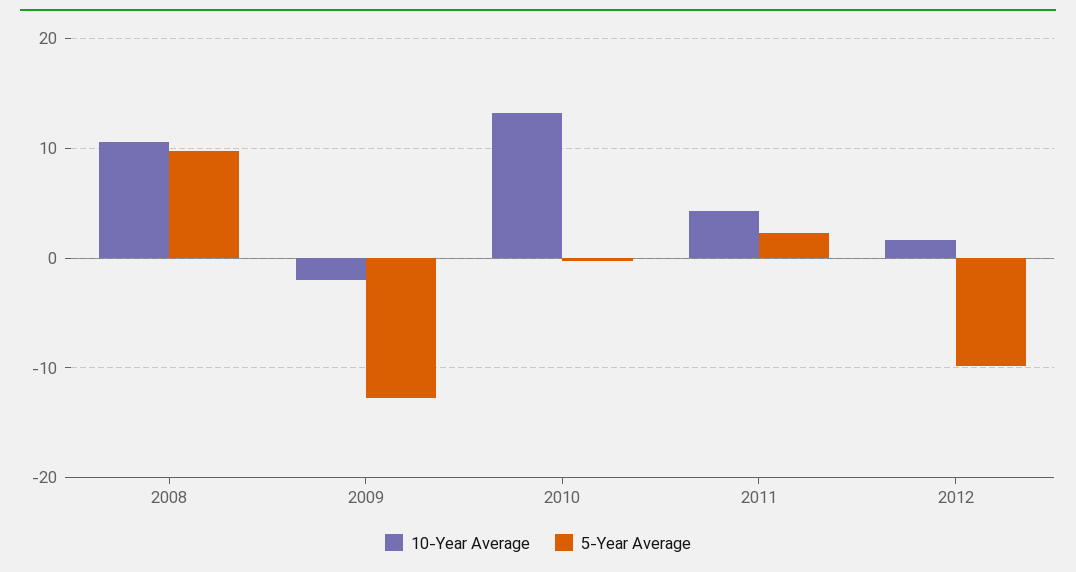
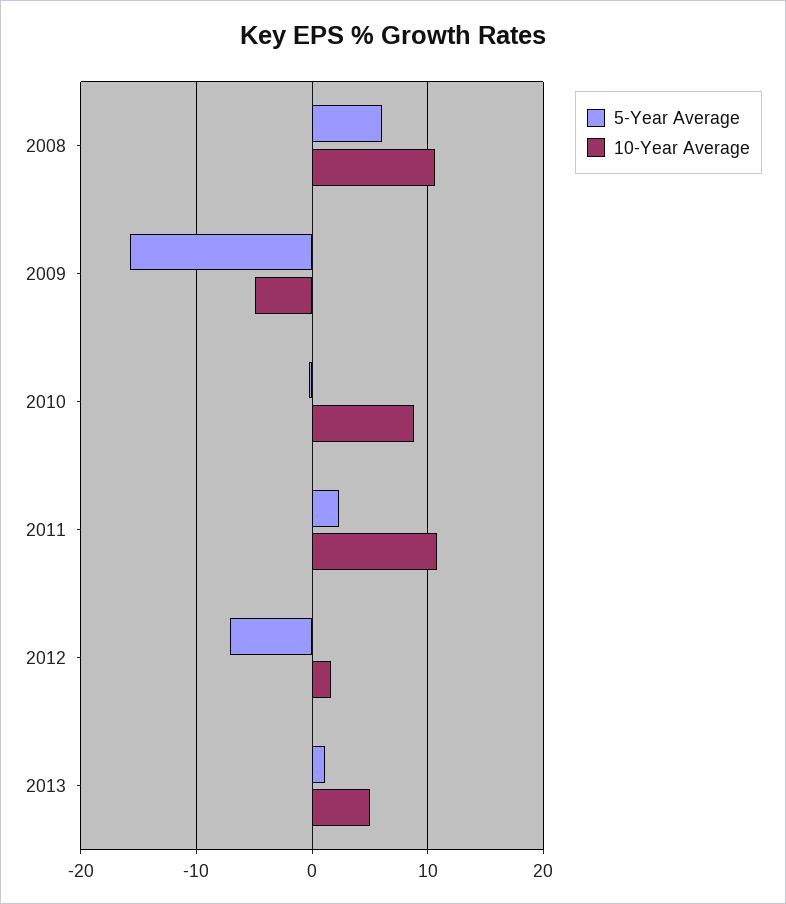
5-Year Average, 2008: 10 -> 6
10-Year Average, 2009: -2 -> -5
5-Year Average, 2009: -13 -> -16
10-Year Average, 2010: 13 -> 9
10-Year Average, 2011: 4 -> 11
5-Year Average, 2012: -10 -> -7
5-Year Average, 2013: none -> 1
10-Year Average, 2013: none -> 5

